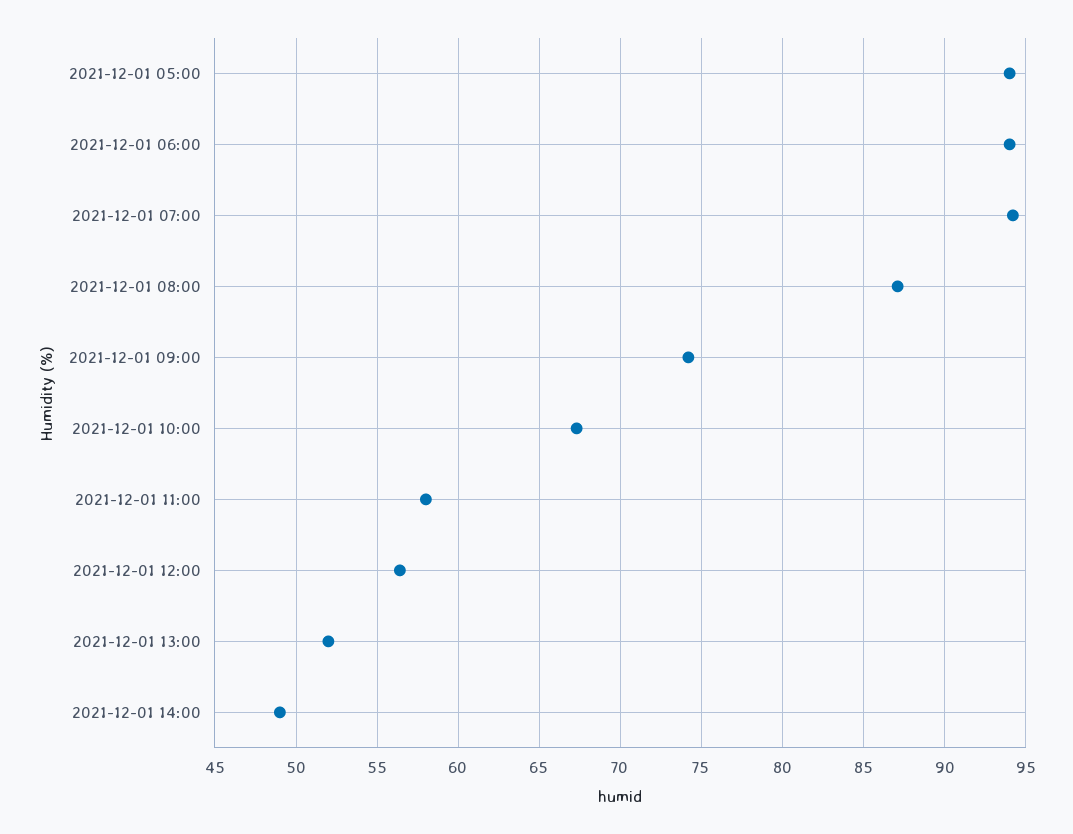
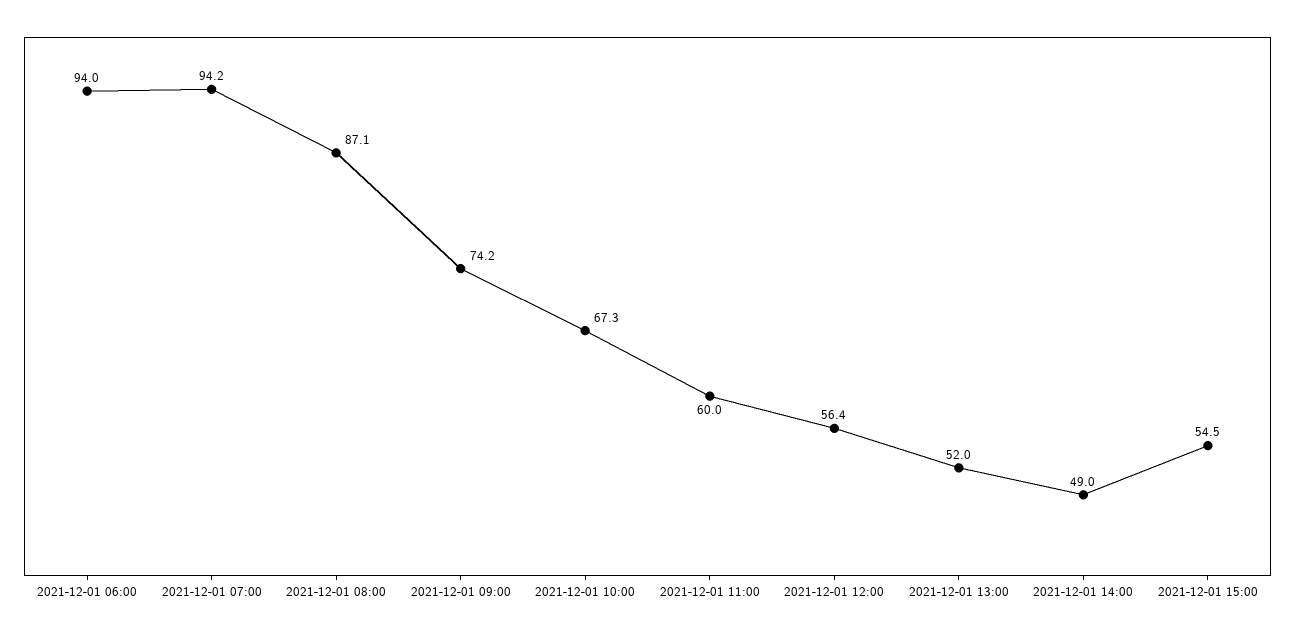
2021-12-01 05:00: 94 -> none
2021-12-01 11:00: 58 -> 60
2021-12-01 15:00: none -> 54.5

